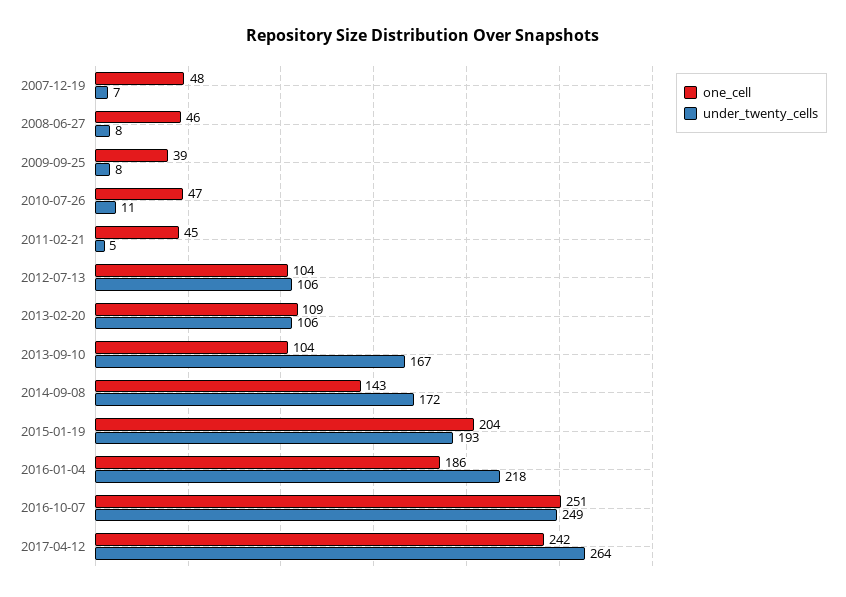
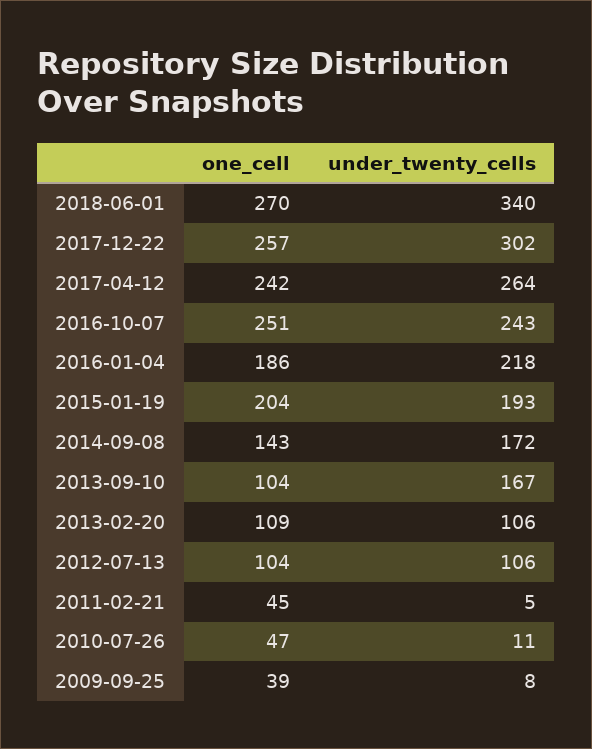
one_cell, 2007-12-19: 48 -> none
under_twenty_cells, 2007-12-19: 7 -> none
one_cell, 2008-06-27: 46 -> none
under_twenty_cells, 2008-06-27: 8 -> none
under_twenty_cells, 2016-10-07: 249 -> 243
one_cell, 2018-06-01: none -> 270
under_twenty_cells, 2018-06-01: none -> 340
one_cell, 2017-12-22: none -> 257
under_twenty_cells, 2017-12-22: none -> 302

